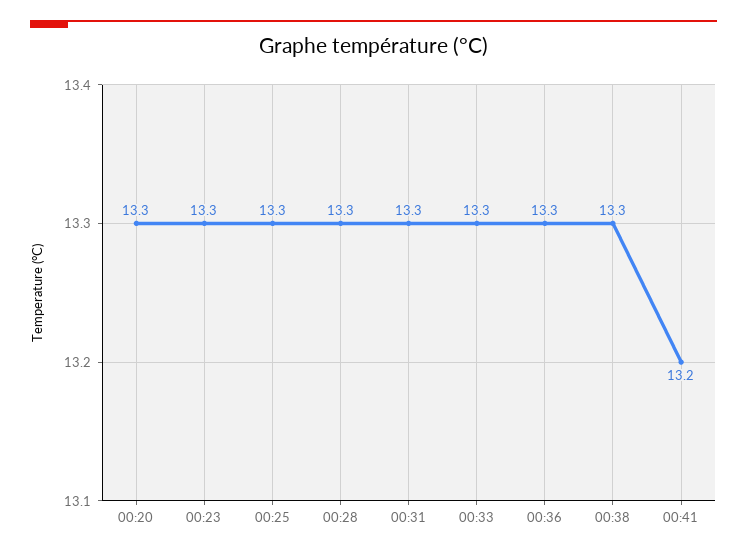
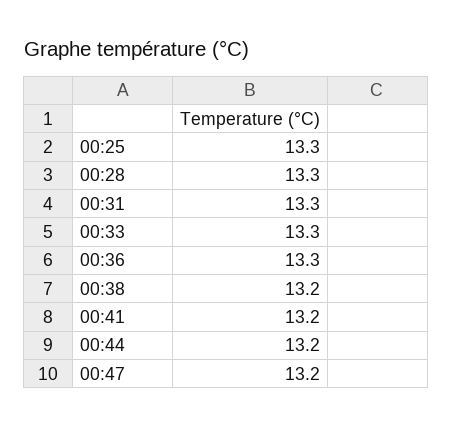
00:20: 13.3 -> none
00:23: 13.3 -> none
00:38: 13.3 -> 13.2
00:44: none -> 13.2
00:47: none -> 13.2

